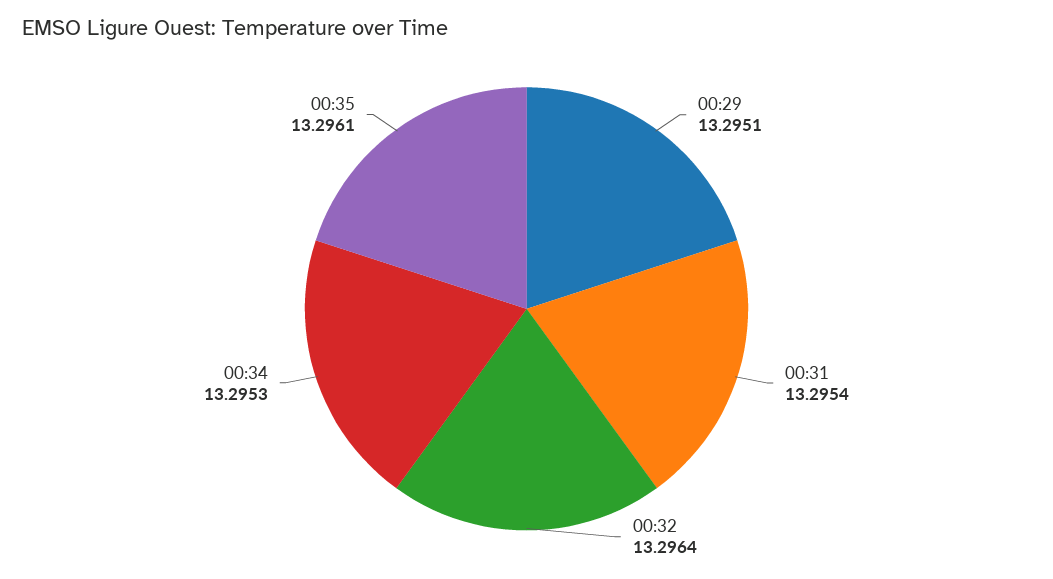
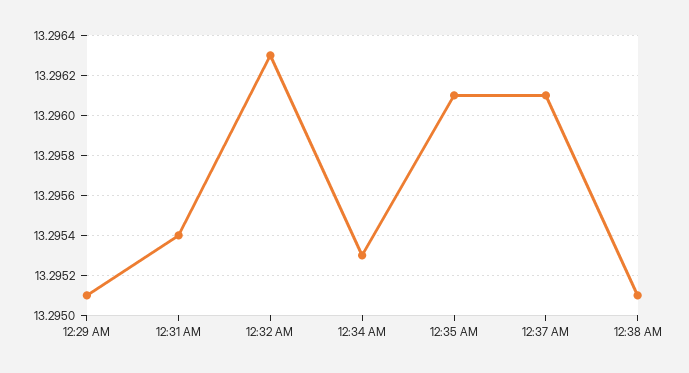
00:32: 13.2964 -> 13.2963
12:37 AM: none -> 13.2961
12:38 AM: none -> 13.2951

